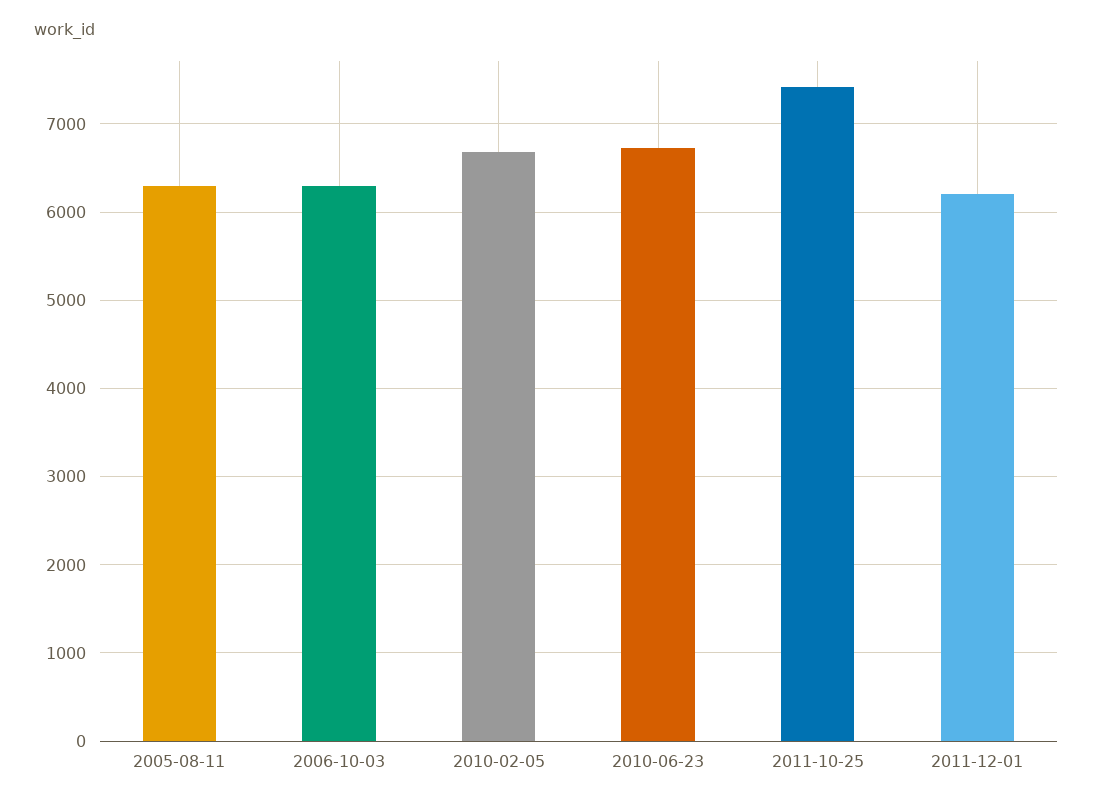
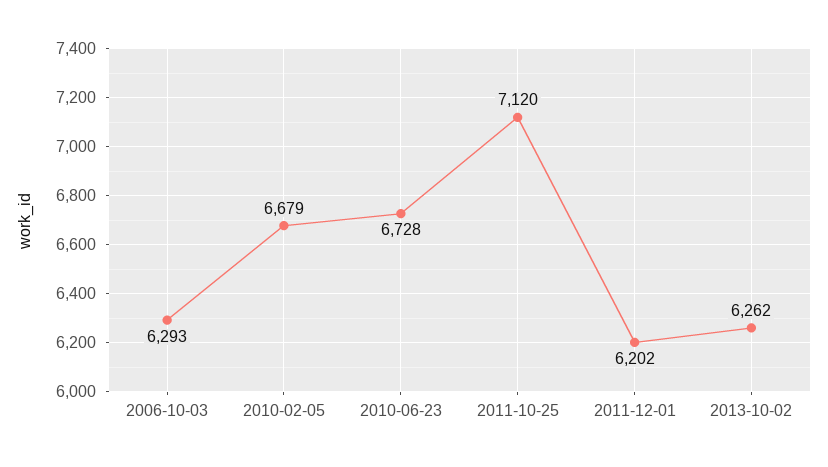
2005-08-11: 6300 -> none
2011-10-25: 7400 -> 7120
2013-10-02: none -> 6262

